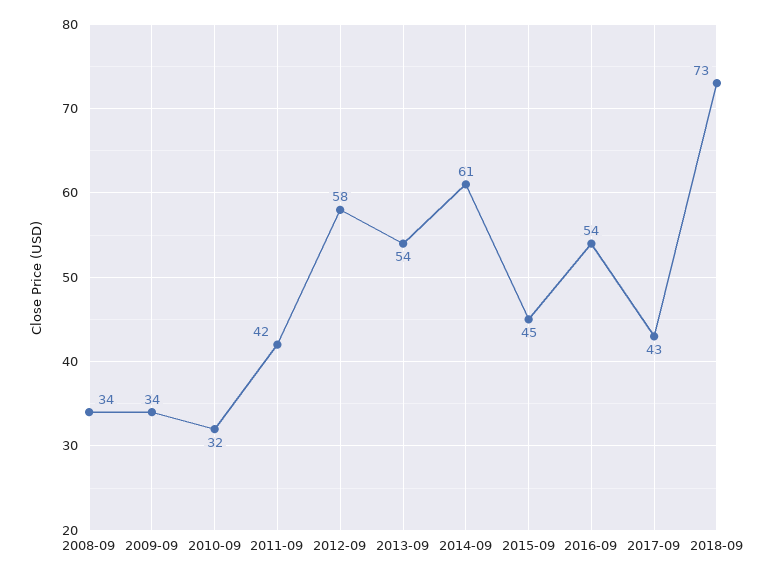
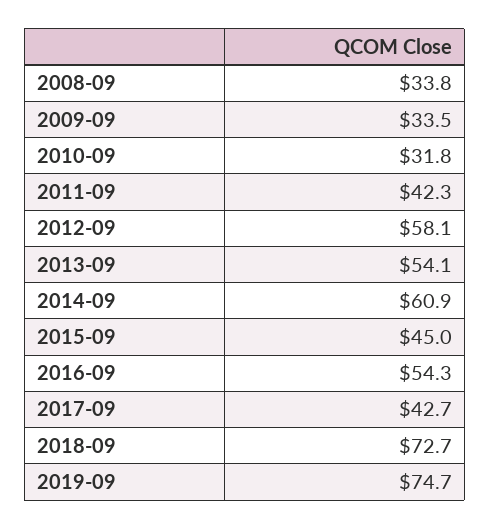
2019-09: none -> 74.7

